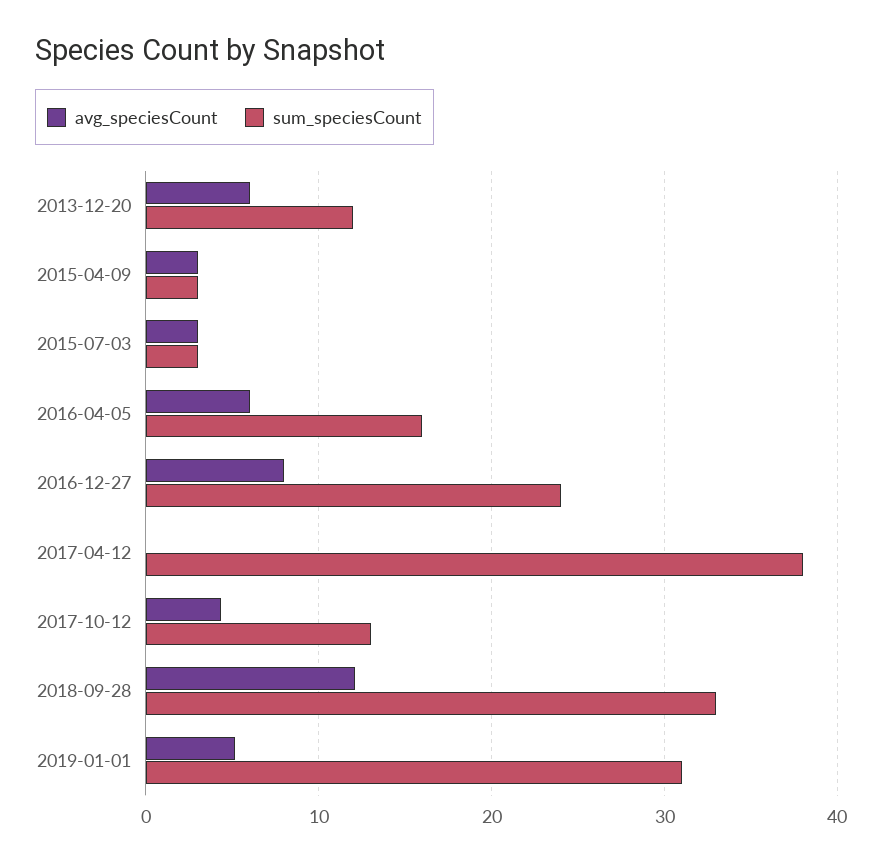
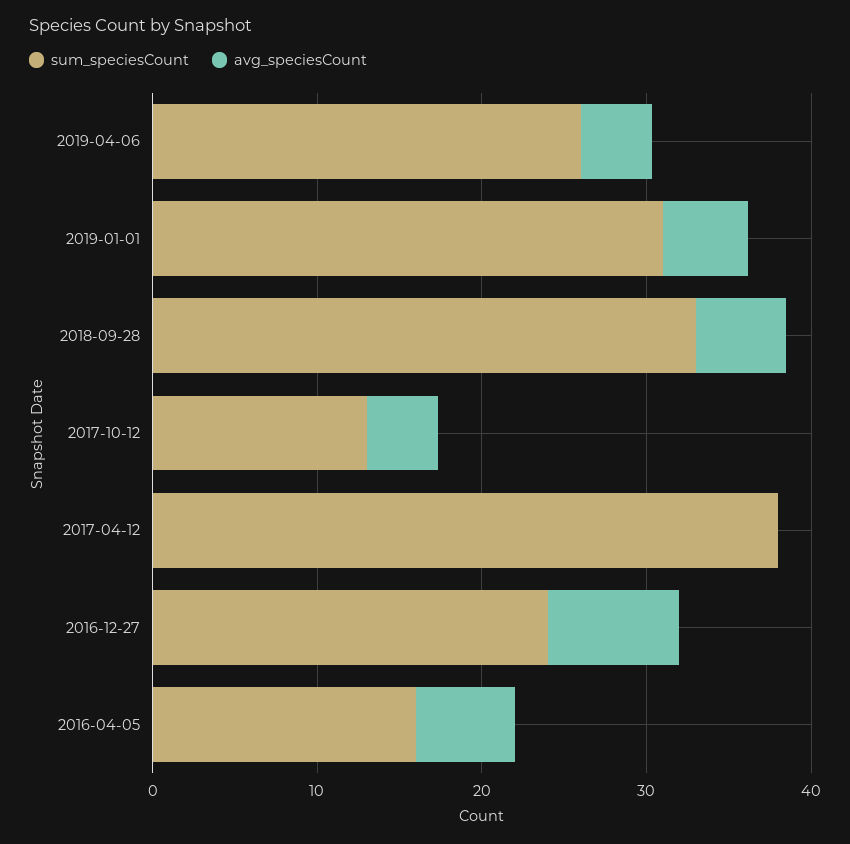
avg_speciesCount, 2013-12-20: 6 -> none
sum_speciesCount, 2013-12-20: 12 -> none
avg_speciesCount, 2015-04-09: 3 -> none
sum_speciesCount, 2015-04-09: 3 -> none
avg_speciesCount, 2015-07-03: 3 -> none
sum_speciesCount, 2015-07-03: 3 -> none
avg_speciesCount, 2018-09-28: 12 -> 6
sum_speciesCount, 2019-04-06: none -> 26
avg_speciesCount, 2019-04-06: none -> 4

